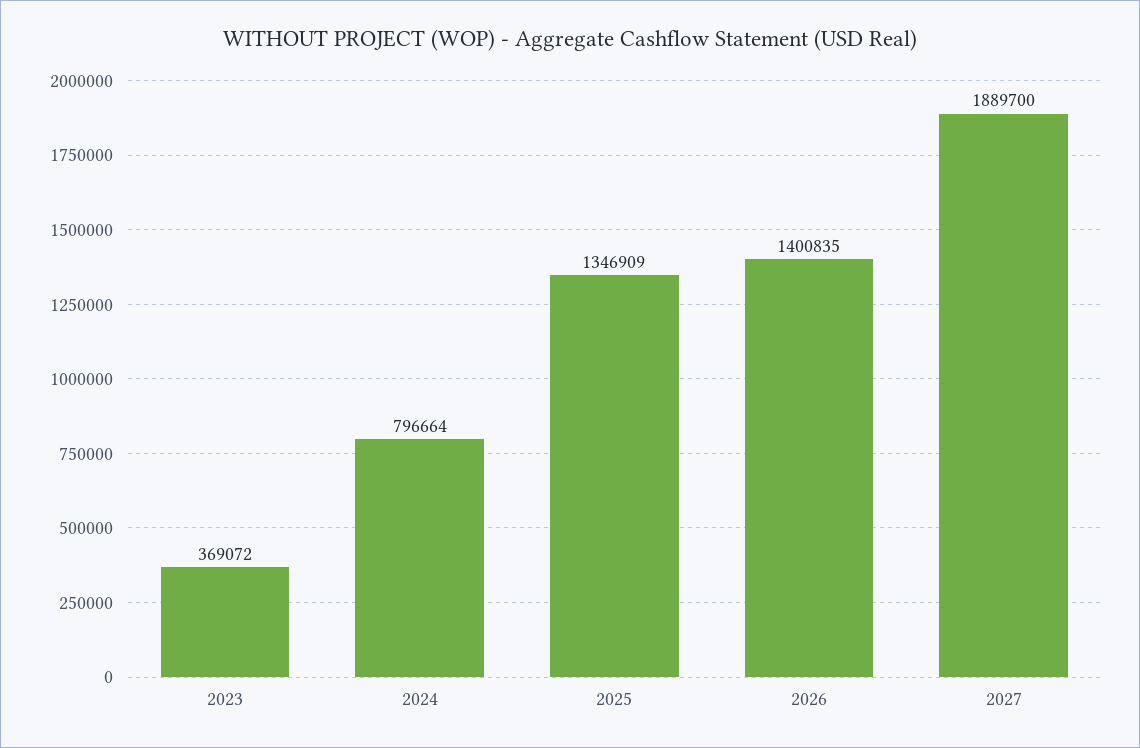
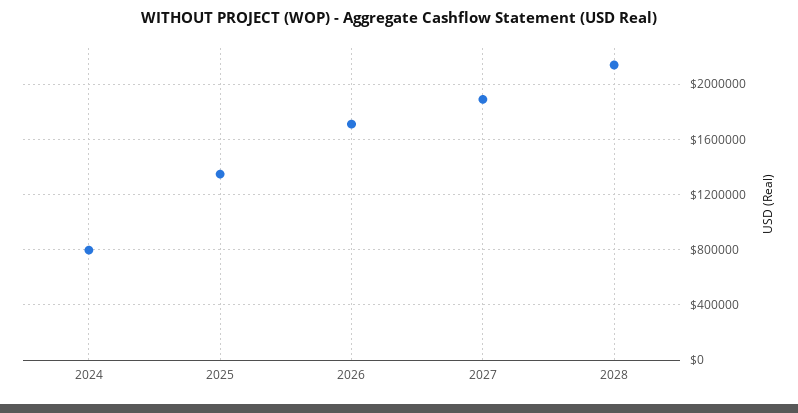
2023: 369072 -> none
2026: 1400835 -> 1700000
2028: none -> 2150000

